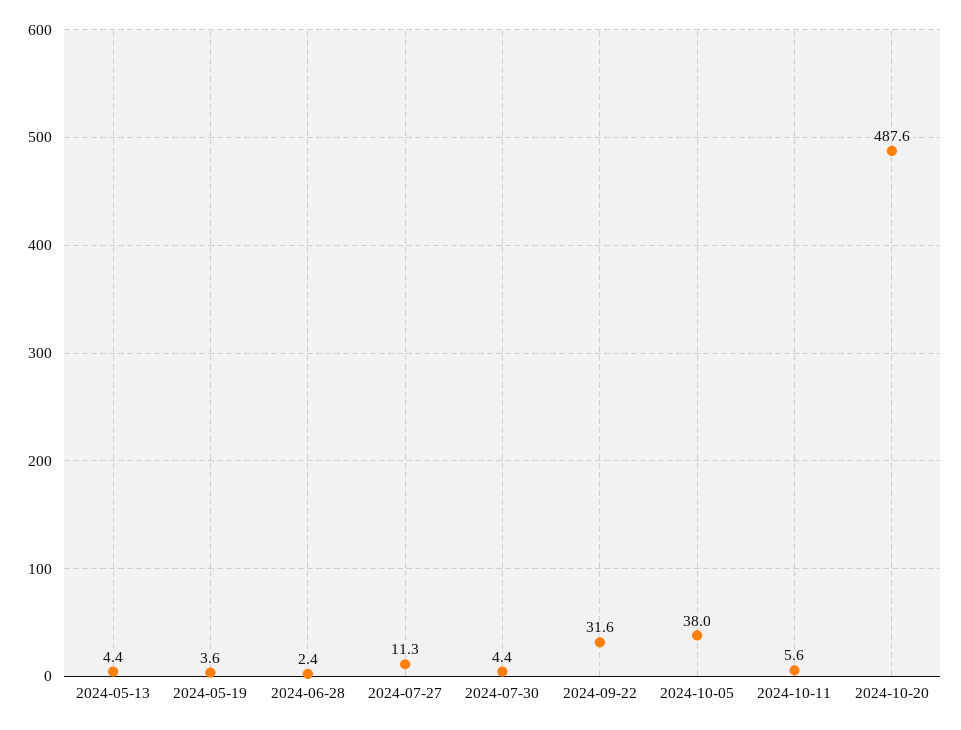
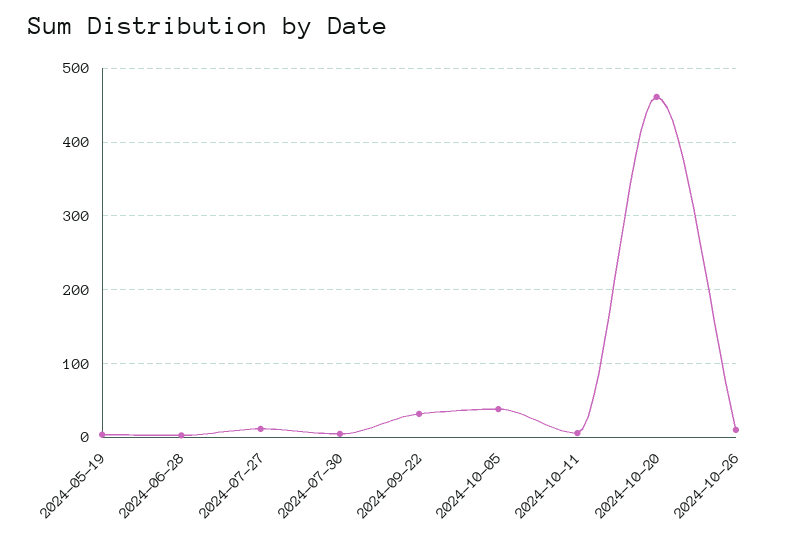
2024-05-13: 4.4 -> none
2024-10-20: 487.6 -> 460
2024-10-26: none -> 10

